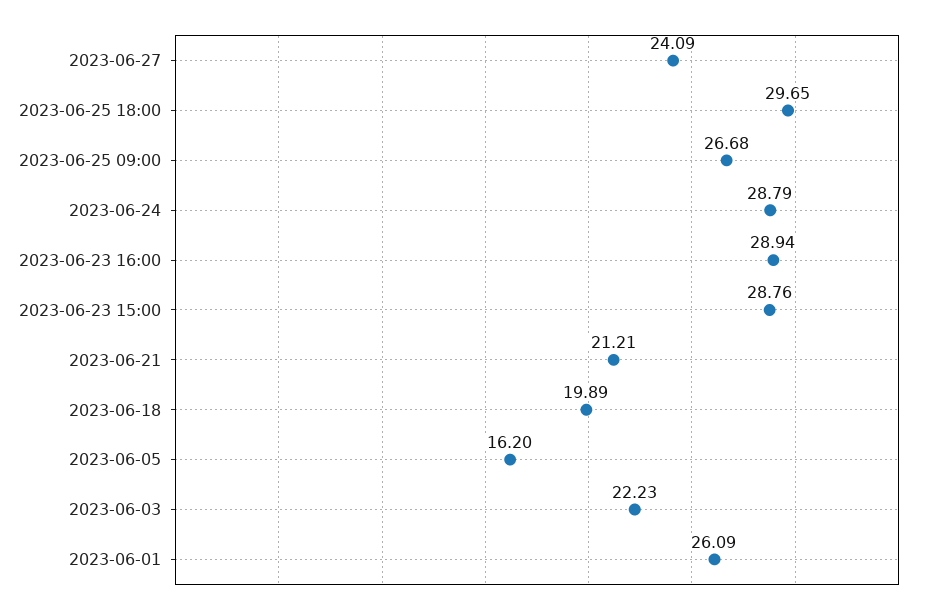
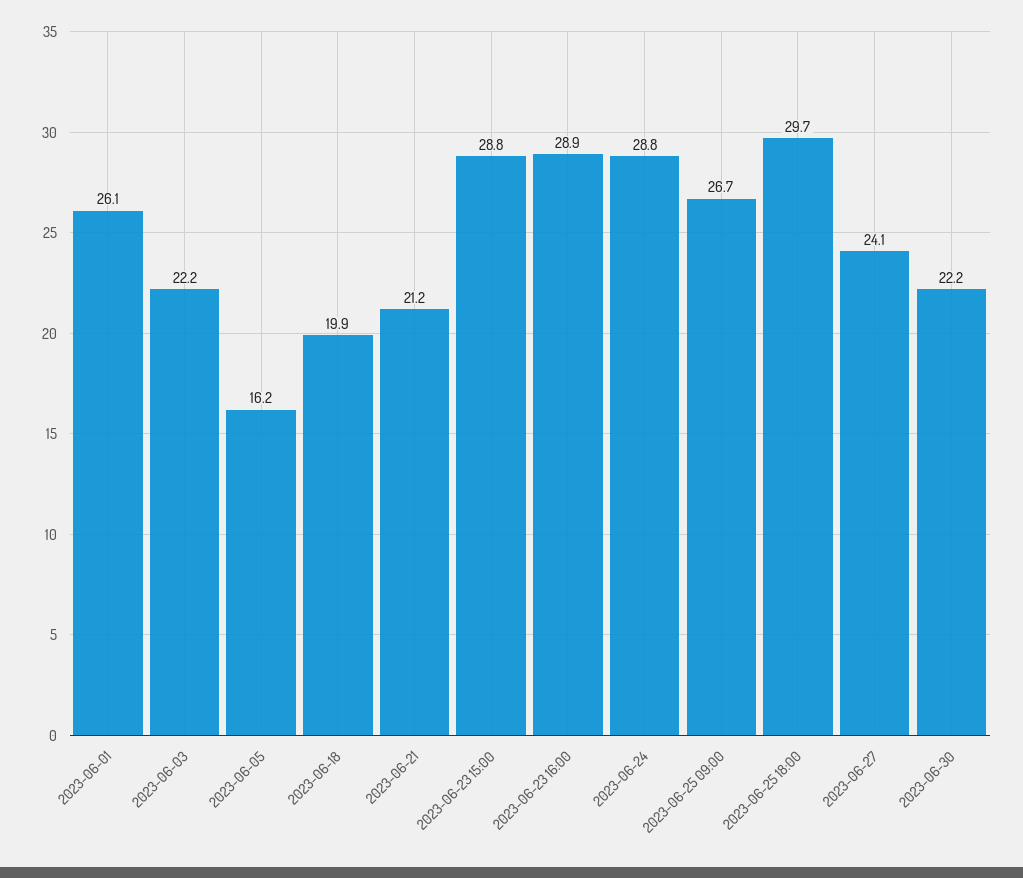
2023-06-30: none -> 22.2

